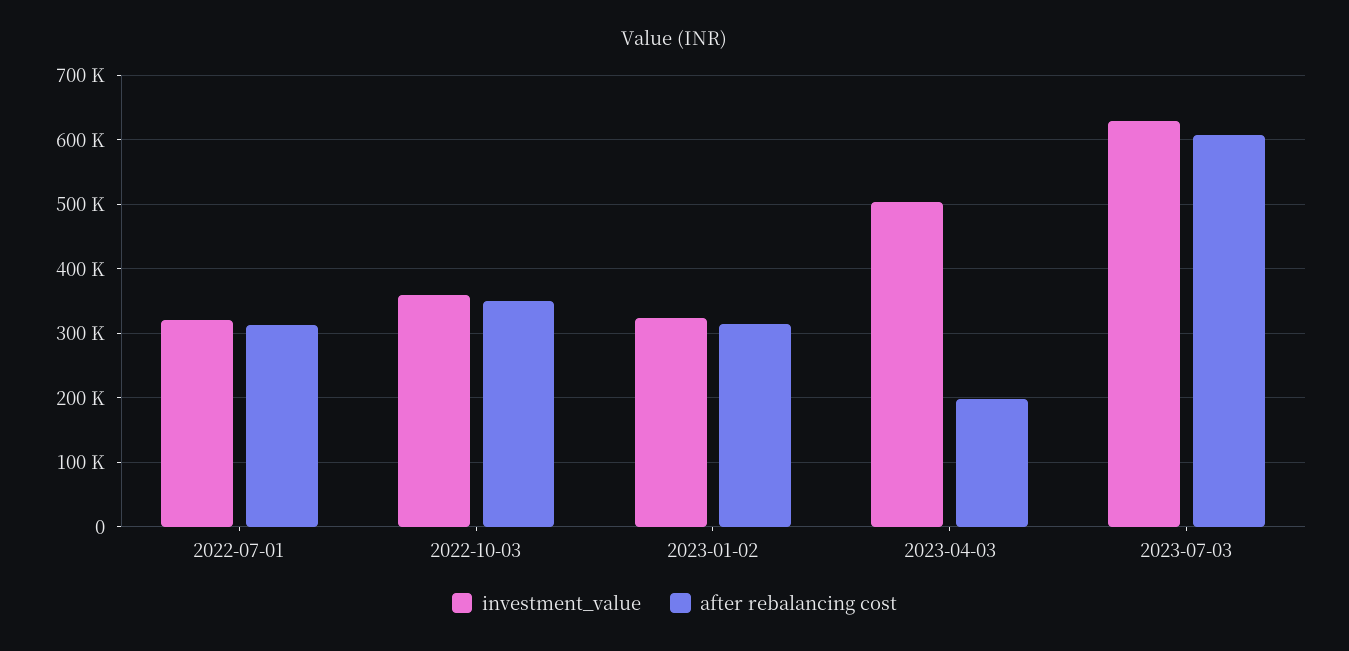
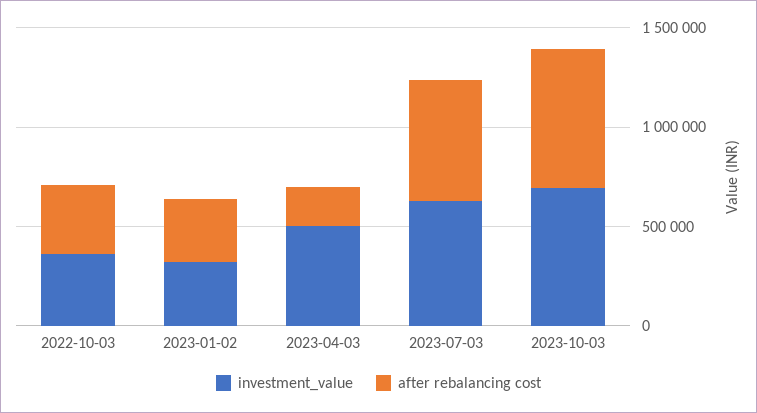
investment_value, 2022-07-01: 320000 -> none
after rebalancing cost, 2022-07-01: 310000 -> none
investment_value, 2023-10-03: none -> 700000
after rebalancing cost, 2023-10-03: none -> 700000

